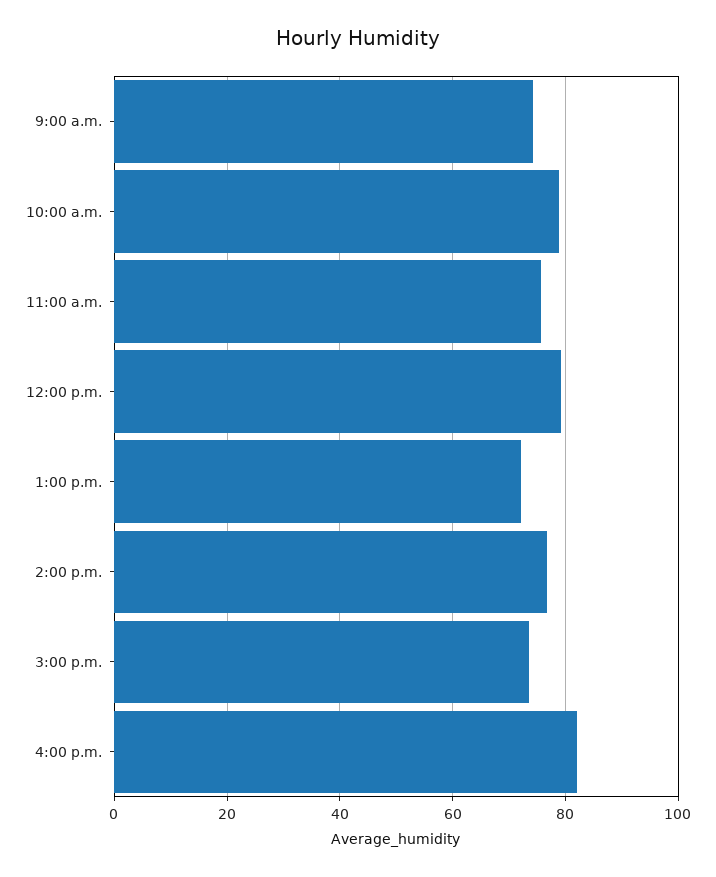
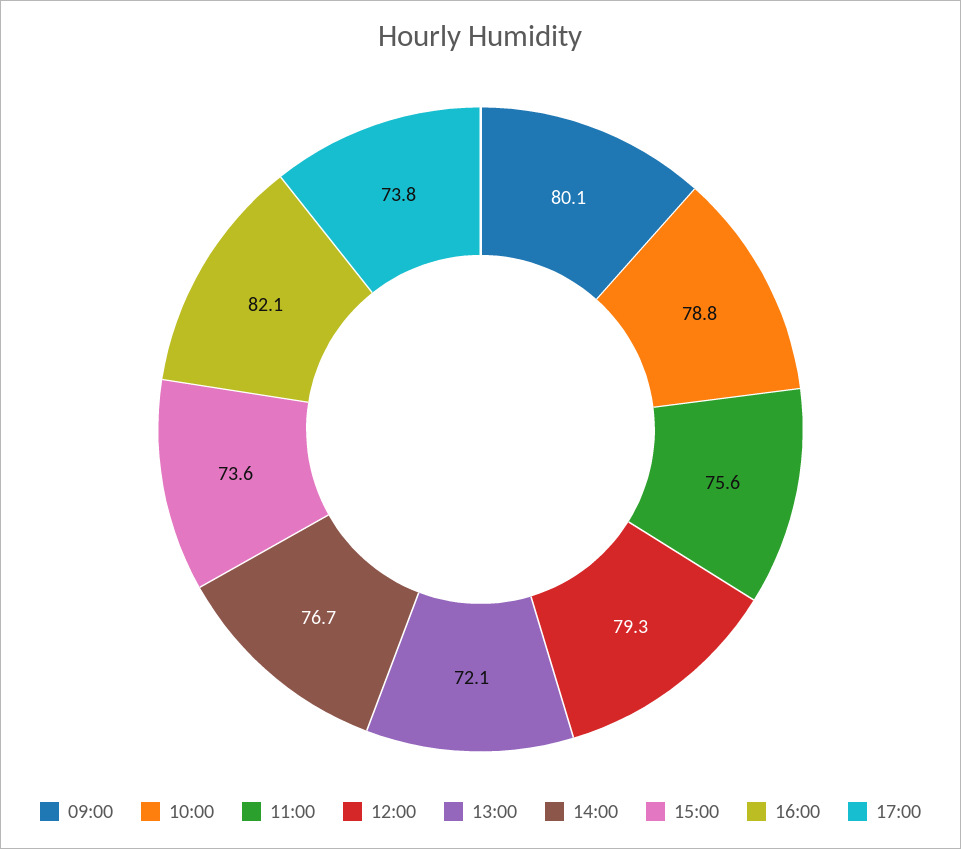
9:00 a.m.: 74 -> 80.1
17:00: none -> 73.8

